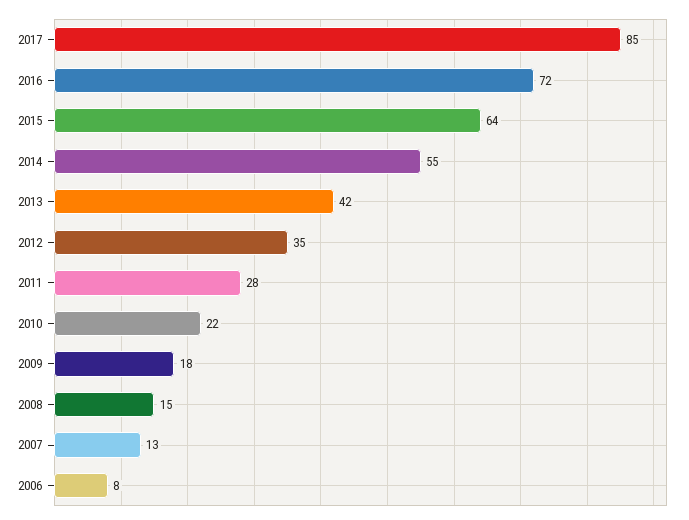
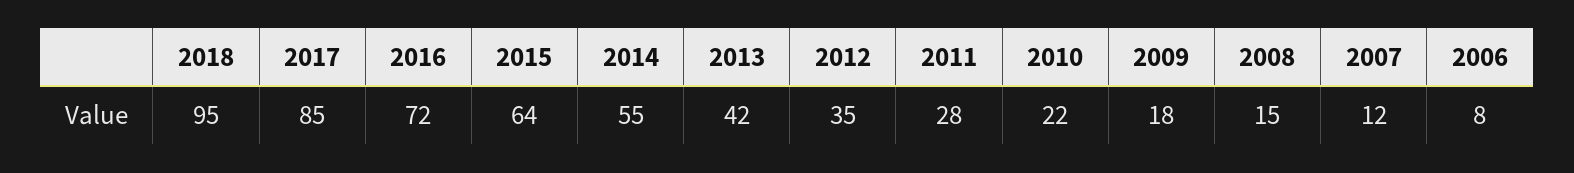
2007: 13 -> 12
2018: none -> 95

